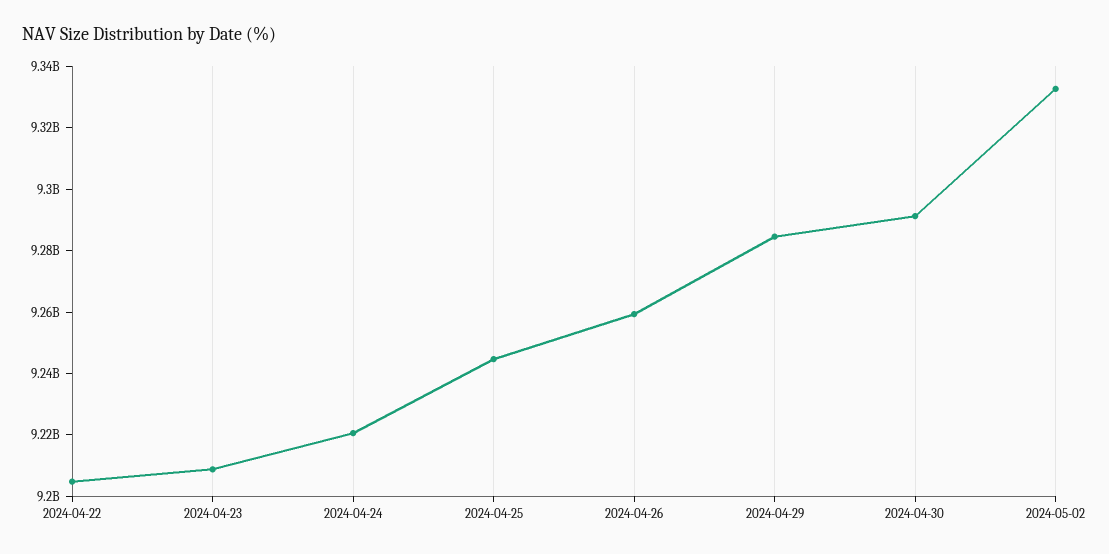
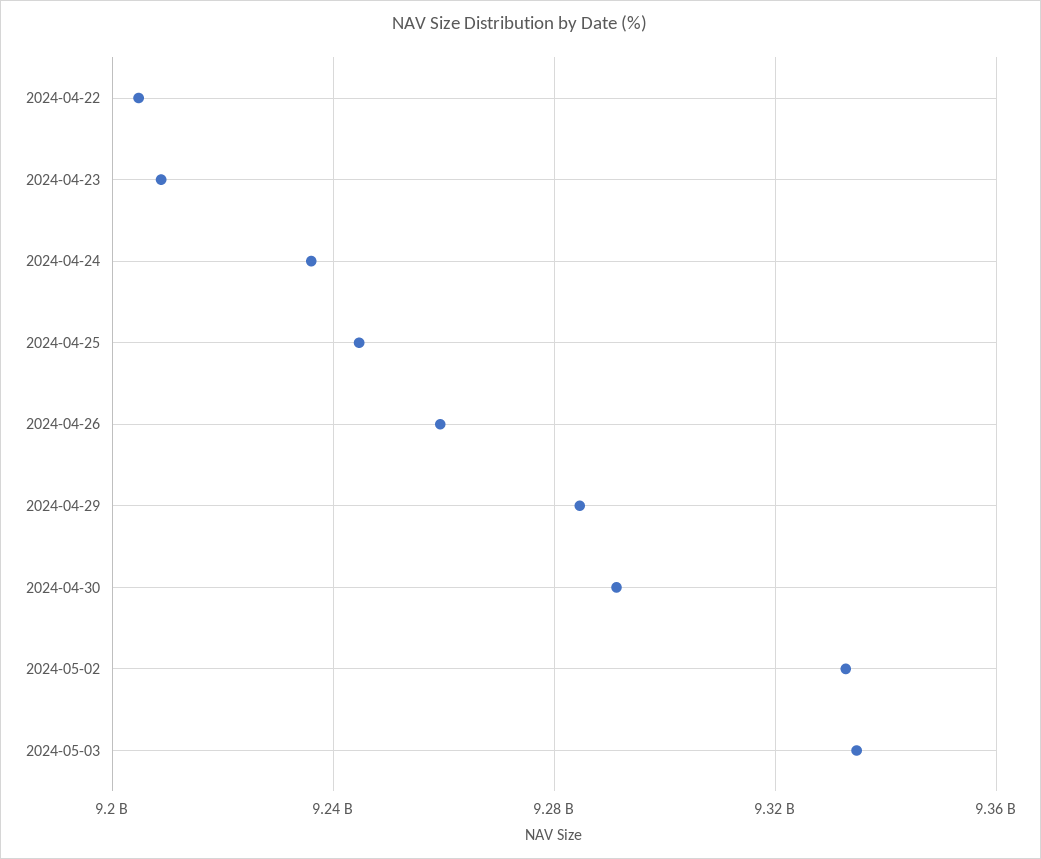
2024-04-24: 9220000000 -> 9235000000
2024-05-03: none -> 9335000000

